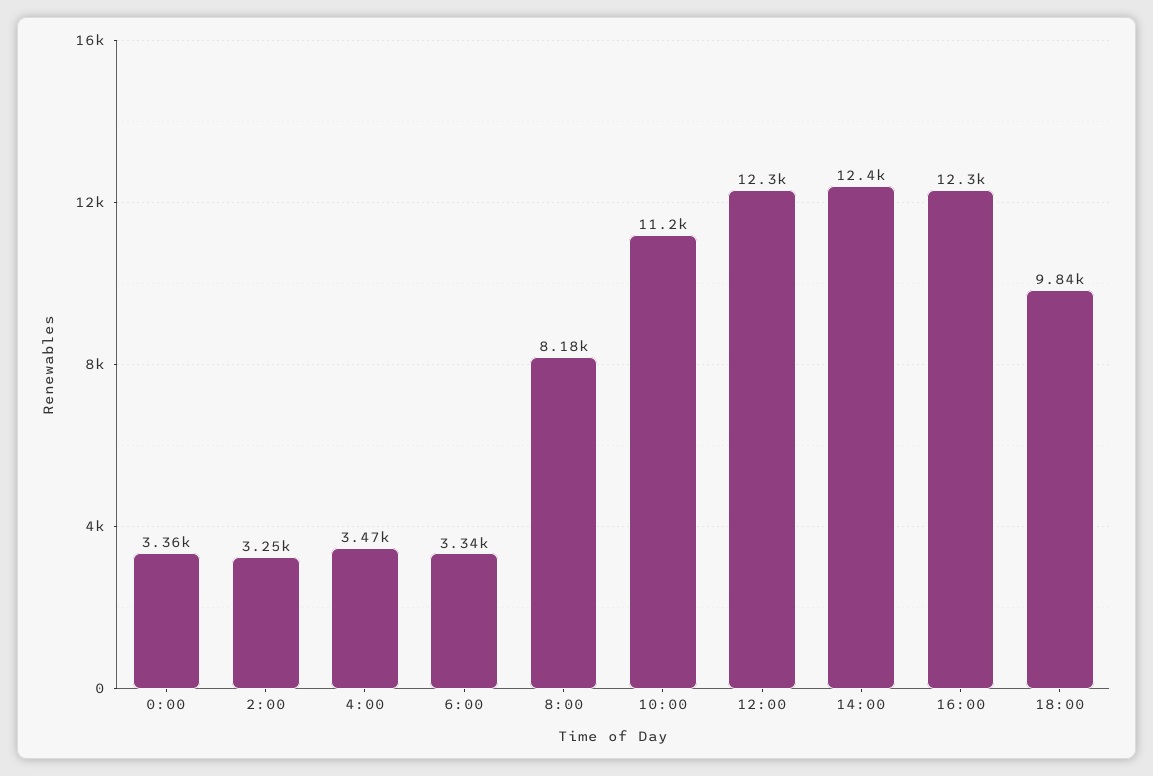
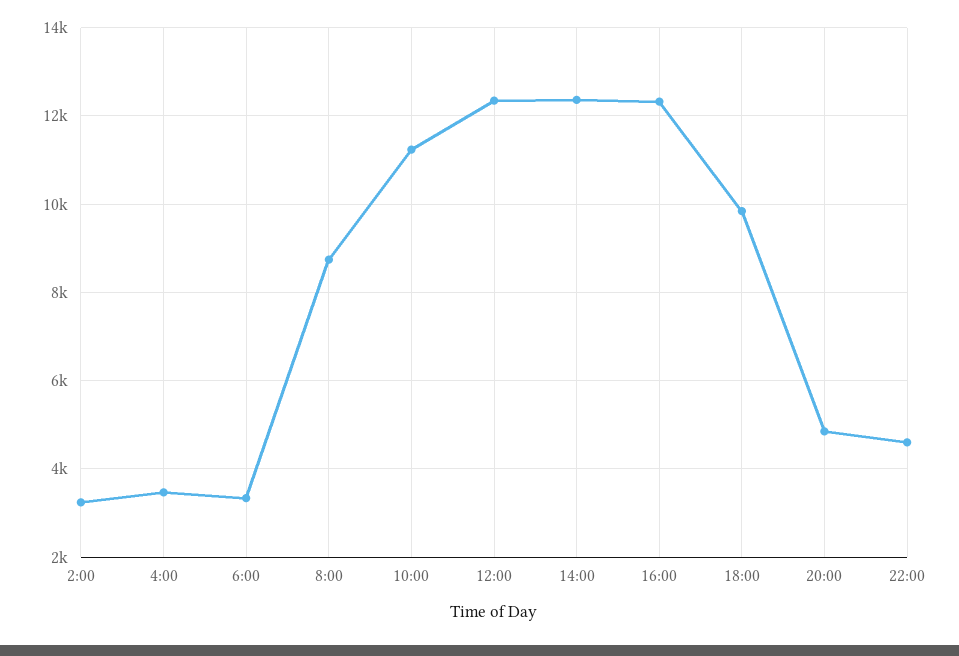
0:00: 3360 -> none
8:00: 8180 -> 8800
20:00: none -> 4800
22:00: none -> 4600

